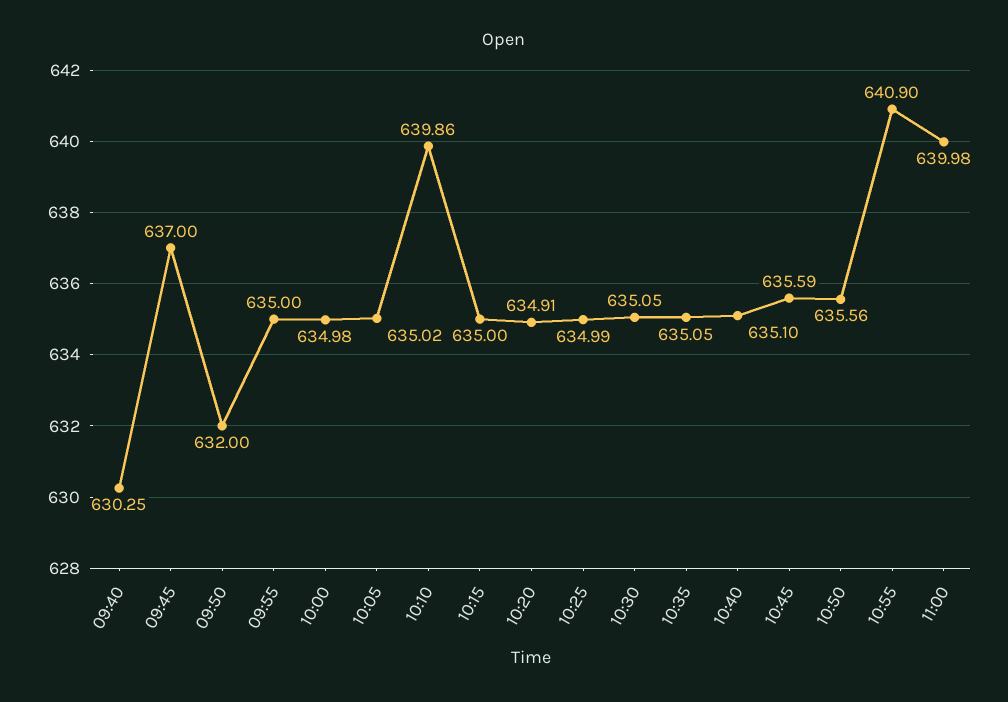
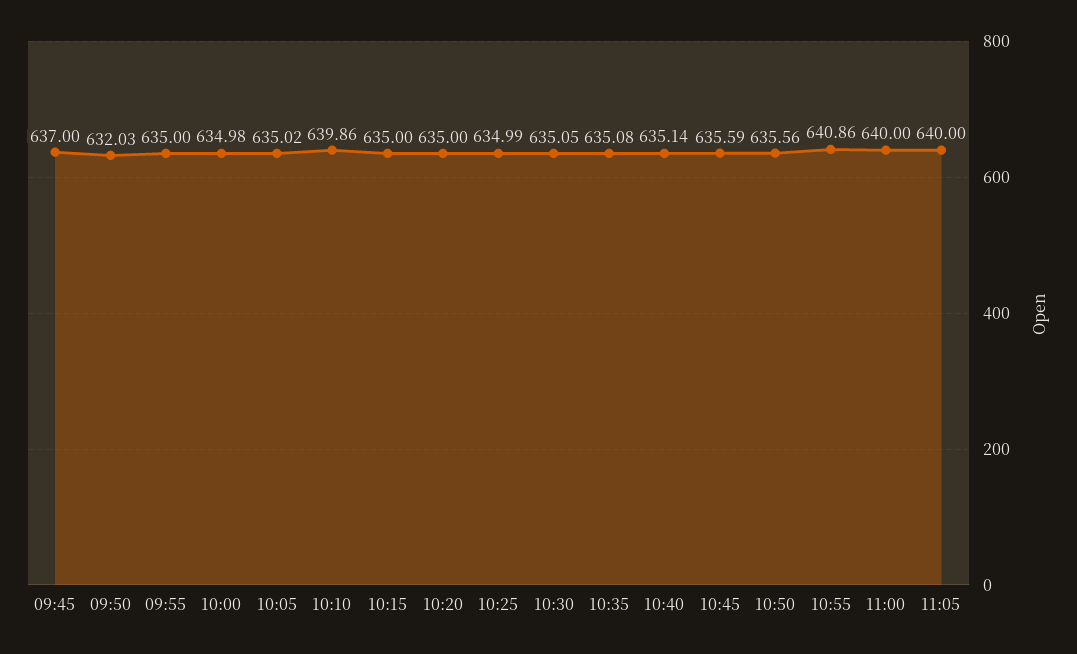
09:40: 630.25 -> none
09:50: 632 -> 632.03
10:20: 634.91 -> 635
10:35: 635.05 -> 635.08
10:40: 635.1 -> 635.14
10:55: 640.9 -> 640.86
11:00: 639.98 -> 640
11:05: none -> 640

